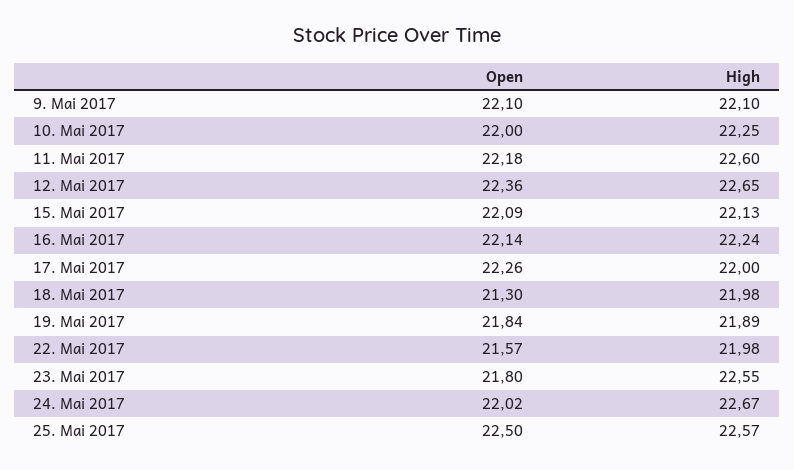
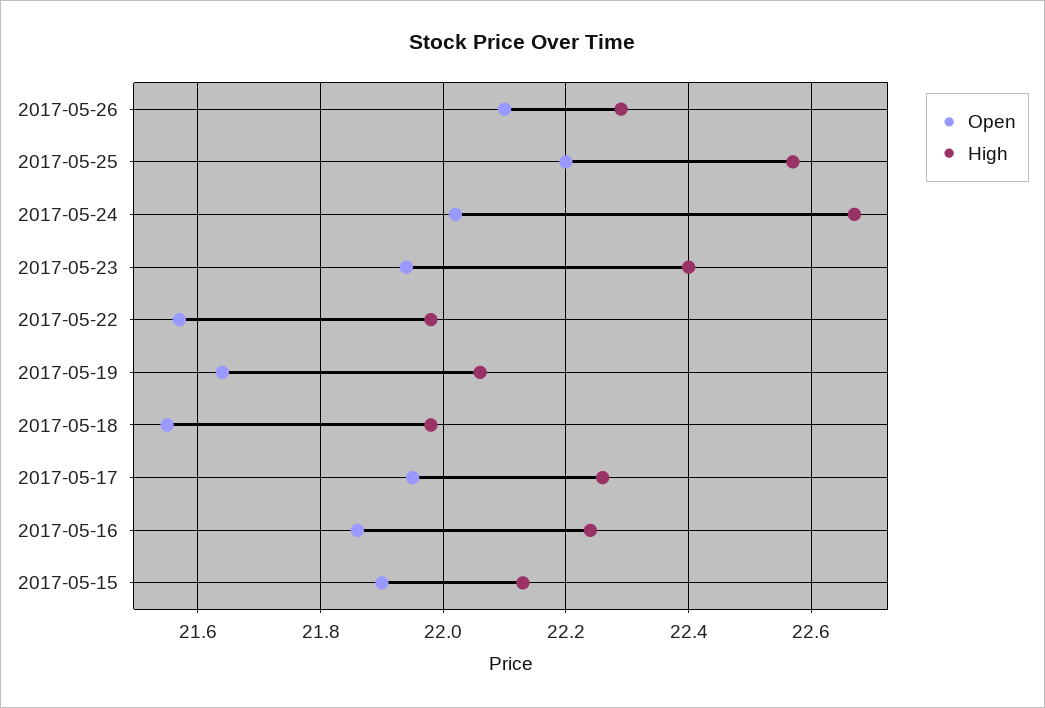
Open, 9. Mai 2017: 22.1 -> none
High, 9. Mai 2017: 22.1 -> none
Open, 10. Mai 2017: 22 -> none
High, 10. Mai 2017: 22.25 -> none
Open, 11. Mai 2017: 22.18 -> none
High, 11. Mai 2017: 22.6 -> none
Open, 12. Mai 2017: 22.36 -> none
High, 12. Mai 2017: 22.65 -> none
Open, 15. Mai 2017: 22.09 -> 21.9
Open, 16. Mai 2017: 22.14 -> 21.85
Open, 17. Mai 2017: 22.26 -> 21.95
High, 17. Mai 2017: 22 -> 22.25
Open, 18. Mai 2017: 21.3 -> 21.55
Open, 19. Mai 2017: 21.84 -> 21.65
High, 19. Mai 2017: 21.89 -> 22.05
Open, 23. Mai 2017: 21.8 -> 21.95
High, 23. Mai 2017: 22.55 -> 22.4
Open, 25. Mai 2017: 22.5 -> 22.2
Open, 2017-05-26: none -> 22.1
High, 2017-05-26: none -> 22.3

